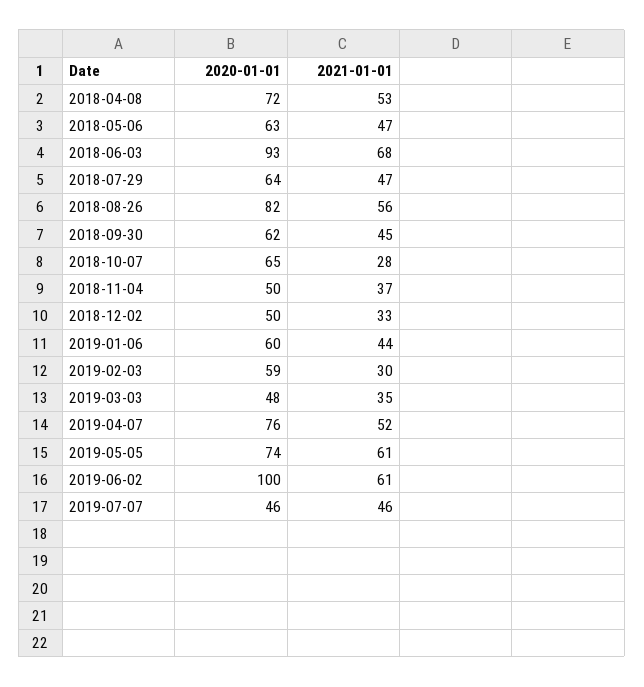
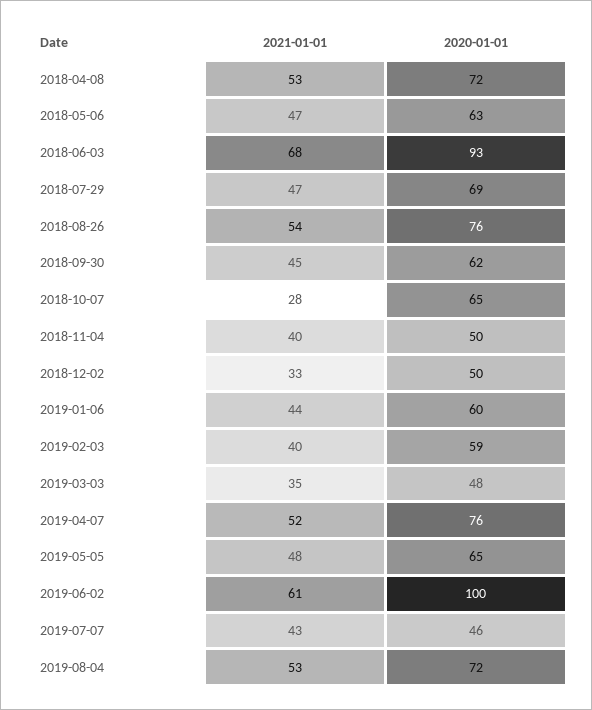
2020-01-01, 2018-07-29: 64 -> 69
2020-01-01, 2018-08-26: 82 -> 76
2021-01-01, 2018-08-26: 56 -> 54
2021-01-01, 2018-11-04: 37 -> 40
2021-01-01, 2019-02-03: 30 -> 40
2020-01-01, 2019-05-05: 74 -> 65
2021-01-01, 2019-05-05: 61 -> 48
2021-01-01, 2019-07-07: 46 -> 43
2021-01-01, 2019-08-04: none -> 53
2020-01-01, 2019-08-04: none -> 72

